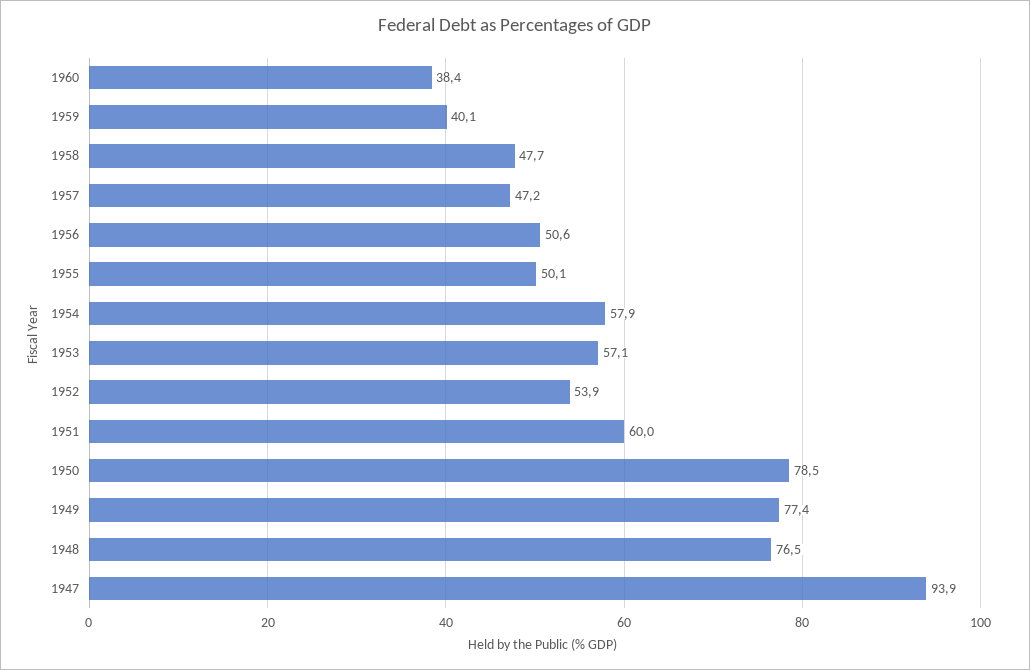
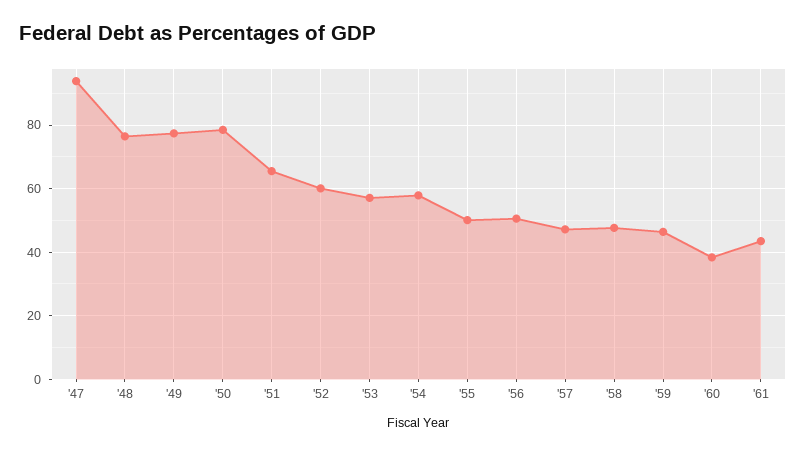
1959: 40.1 -> 46
1952: 53.9 -> 60
1951: 60 -> 66
'61: none -> 44

